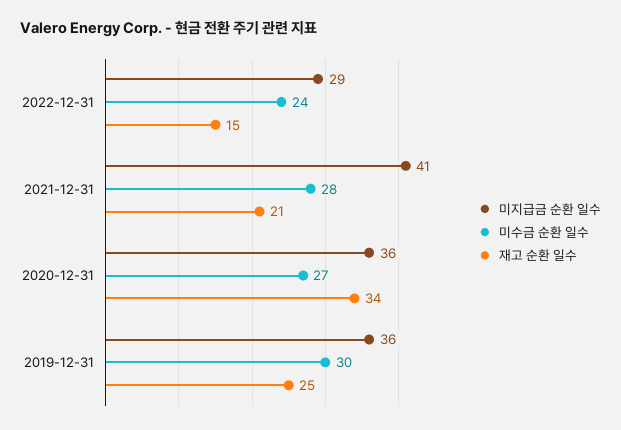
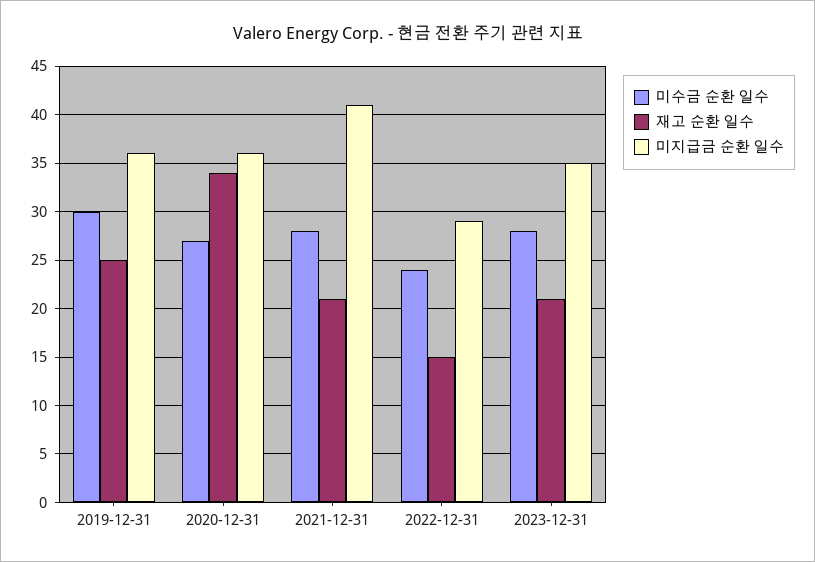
미수금 순환 일수, 2023-12-31: none -> 28
재고 순환 일수, 2023-12-31: none -> 21
미지급금 순환 일수, 2023-12-31: none -> 35

